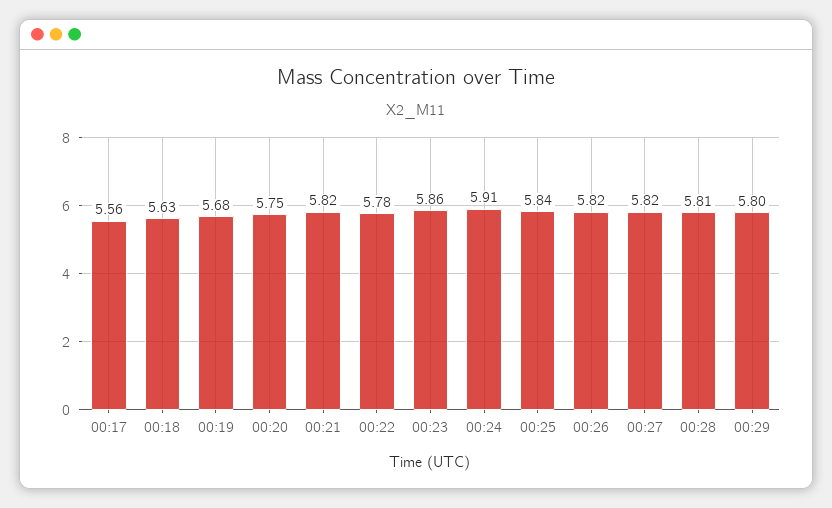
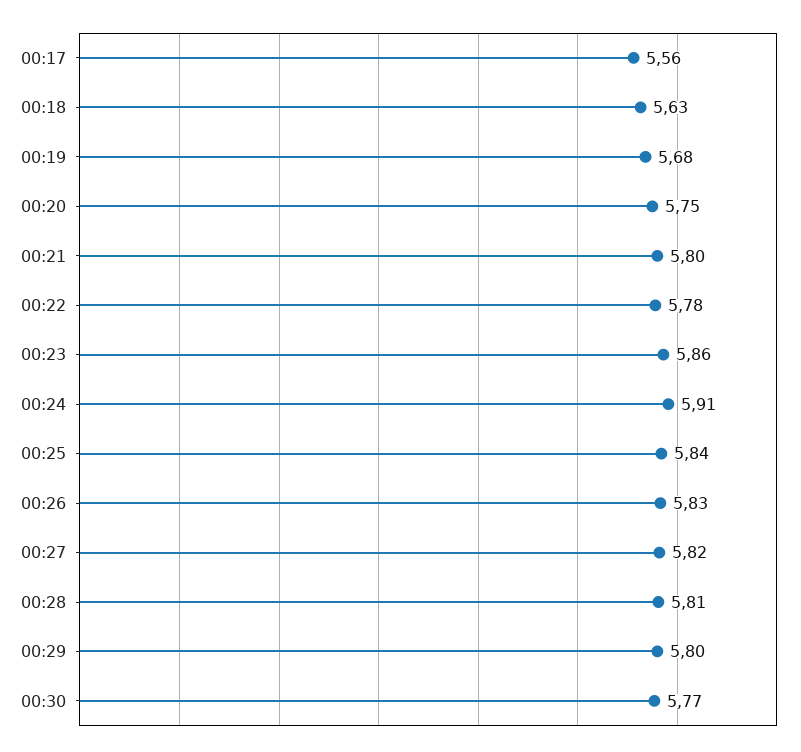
00:21: 5.82 -> 5.8
00:26: 5.82 -> 5.83
00:30: none -> 5.77

